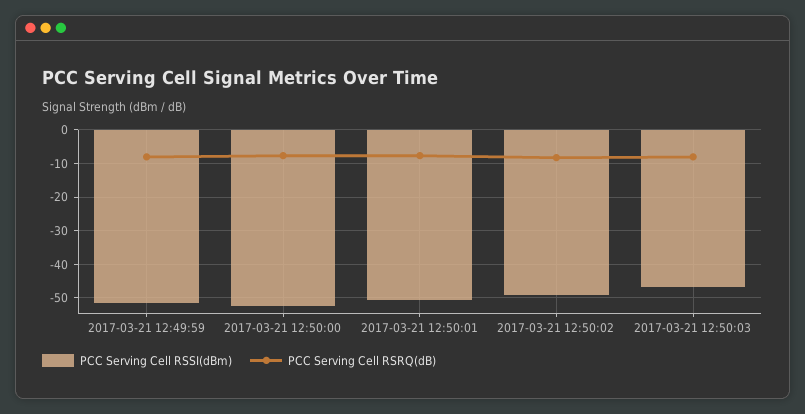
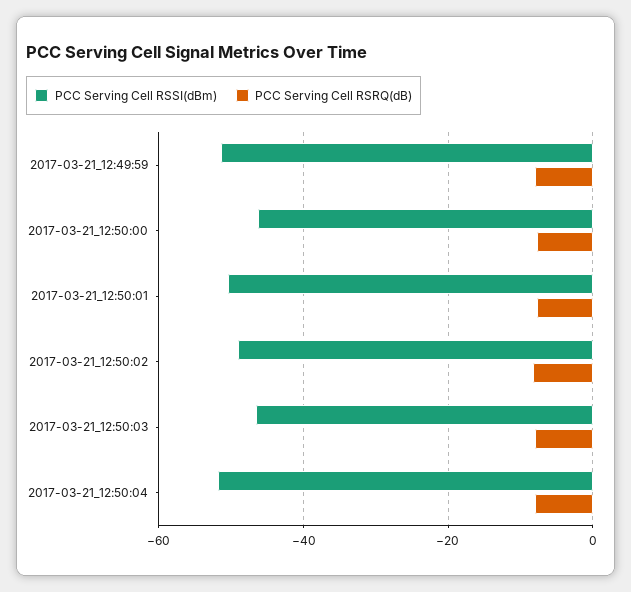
PCC Serving Cell RSSI(dBm), 2017-03-21 12:50:00: -52 -> -46
PCC Serving Cell RSSI(dBm), 2017-03-21_12:50:04: none -> -52
PCC Serving Cell RSRQ(dB), 2017-03-21_12:50:04: none -> -8

